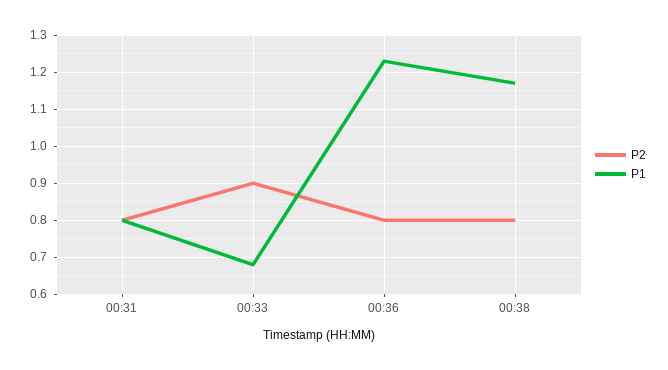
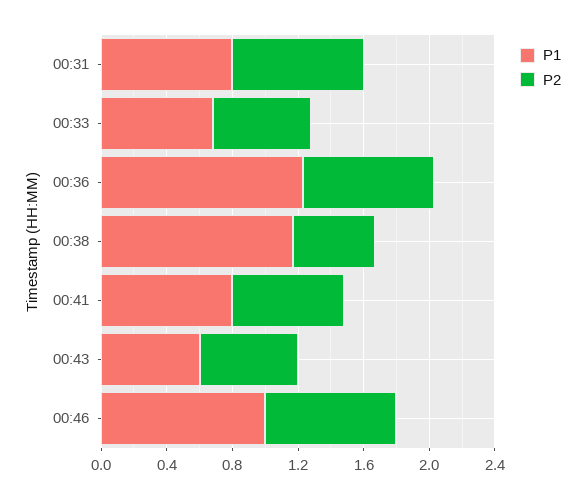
P2, 00:33: 0.9 -> 0.6
P2, 00:38: 0.8 -> 0.5
P1, 00:41: none -> 0.8
P2, 00:41: none -> 0.7
P1, 00:43: none -> 0.6
P2, 00:43: none -> 0.6
P1, 00:46: none -> 1
P2, 00:46: none -> 0.8

